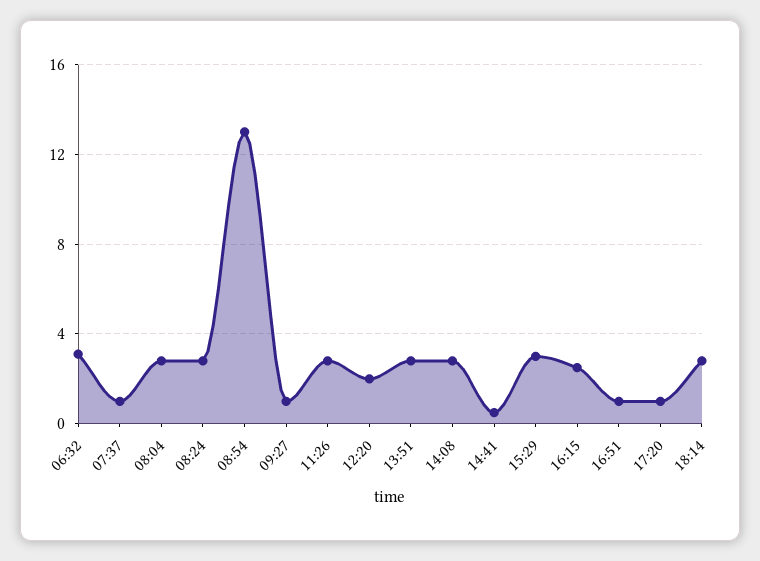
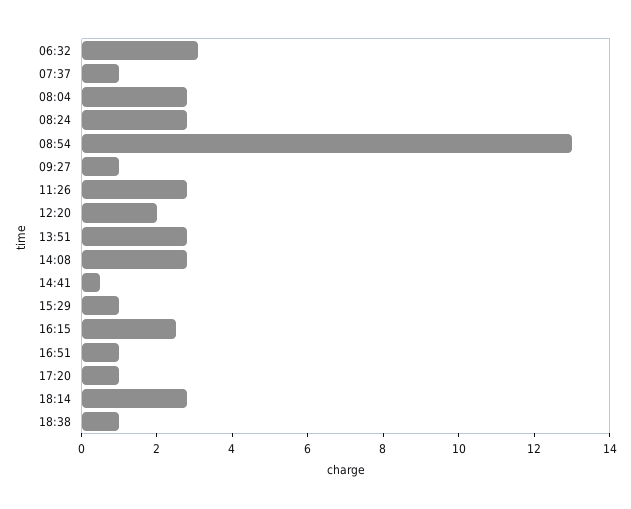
15:29: 3 -> 1
18:38: none -> 1

